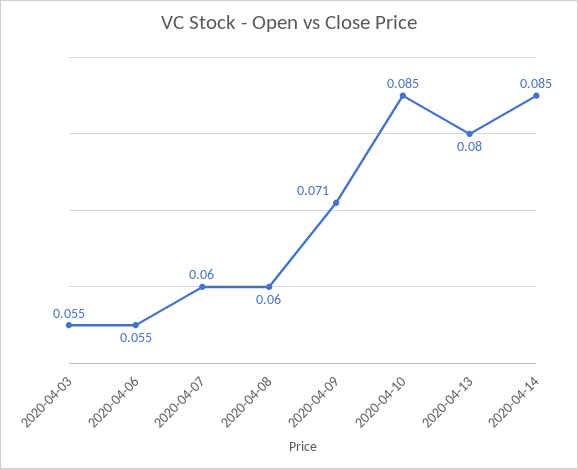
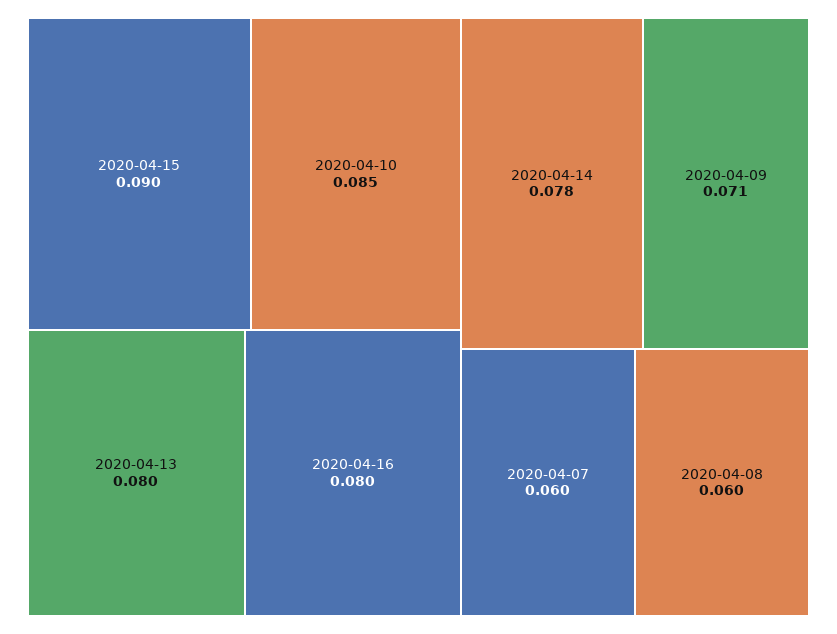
2020-04-03: 0.055 -> none
2020-04-06: 0.055 -> none
2020-04-14: 0.085 -> 0.078
2020-04-15: none -> 0.09
2020-04-16: none -> 0.08

